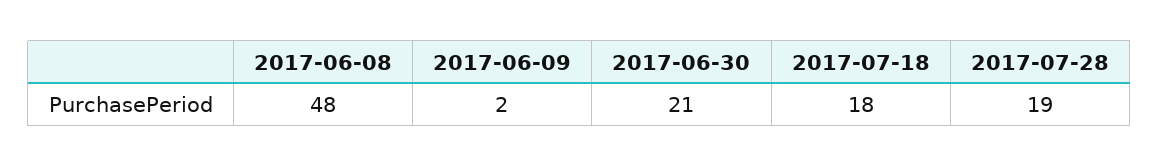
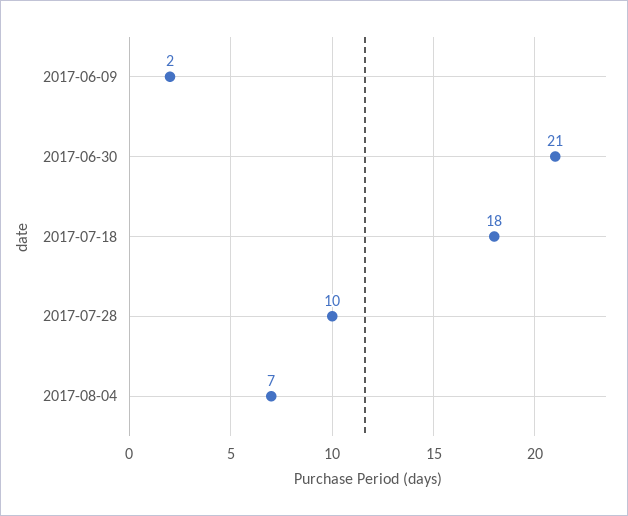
2017-06-08: 48 -> none
2017-07-28: 19 -> 10
2017-08-04: none -> 7

